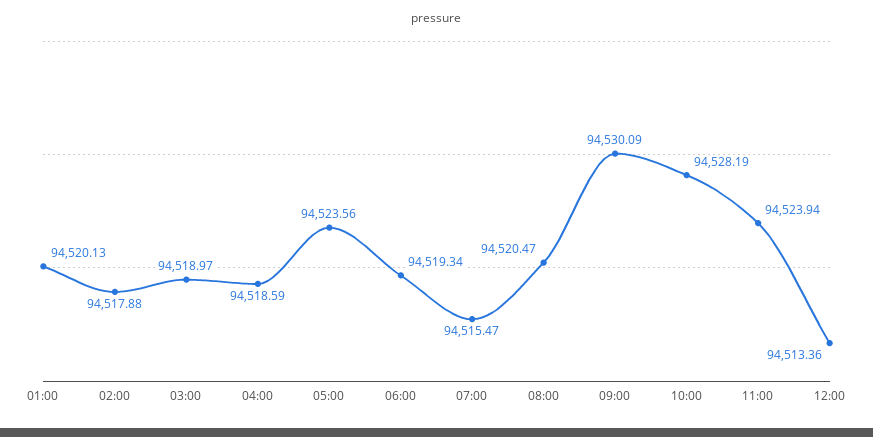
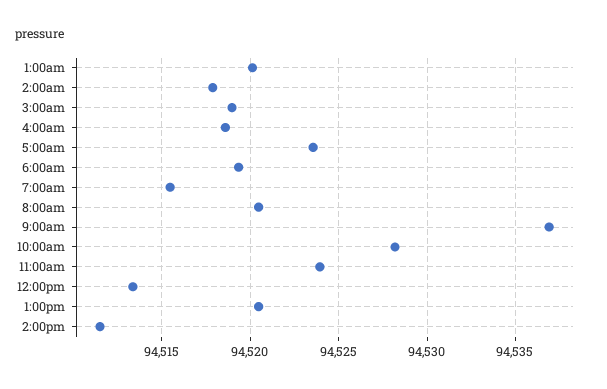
09:00: 94530.09 -> 94537
1:00pm: none -> 94520.5
2:00pm: none -> 94511.5

